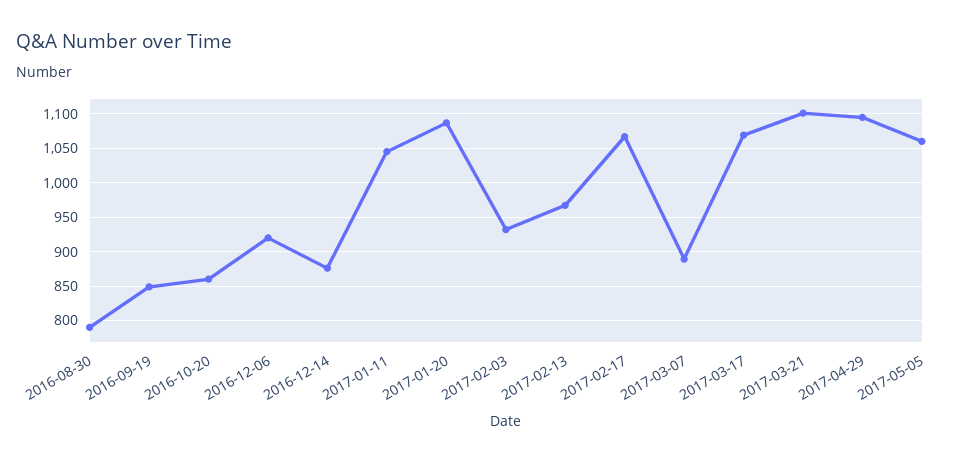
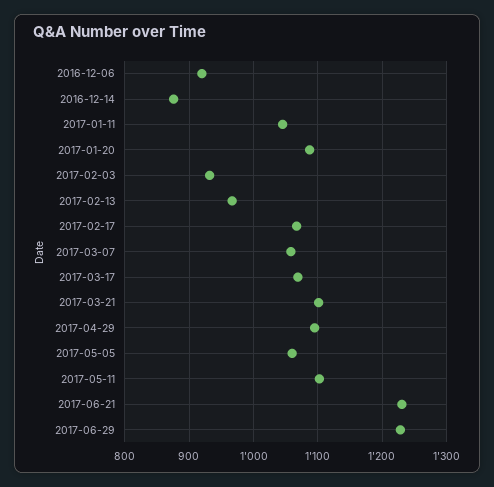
2016-08-30: 790 -> none
2016-09-19: 850 -> none
2016-10-20: 860 -> none
2017-03-07: 890 -> 1060
2017-05-11: none -> 1100
2017-06-21: none -> 1230
2017-06-29: none -> 1230

